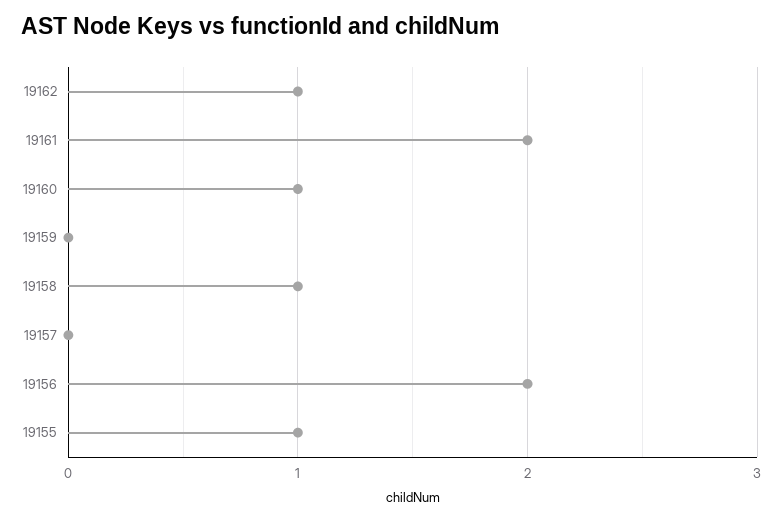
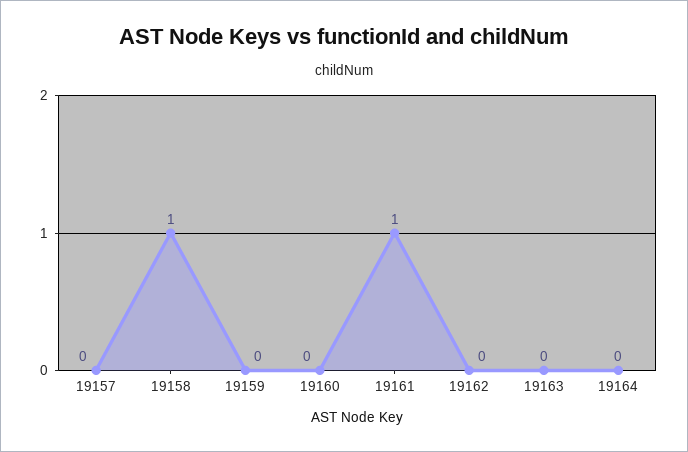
19162: 1 -> 0
19161: 2 -> 1
19160: 1 -> 0
19156: 2 -> none
19155: 1 -> none
19163: none -> 0
19164: none -> 0

